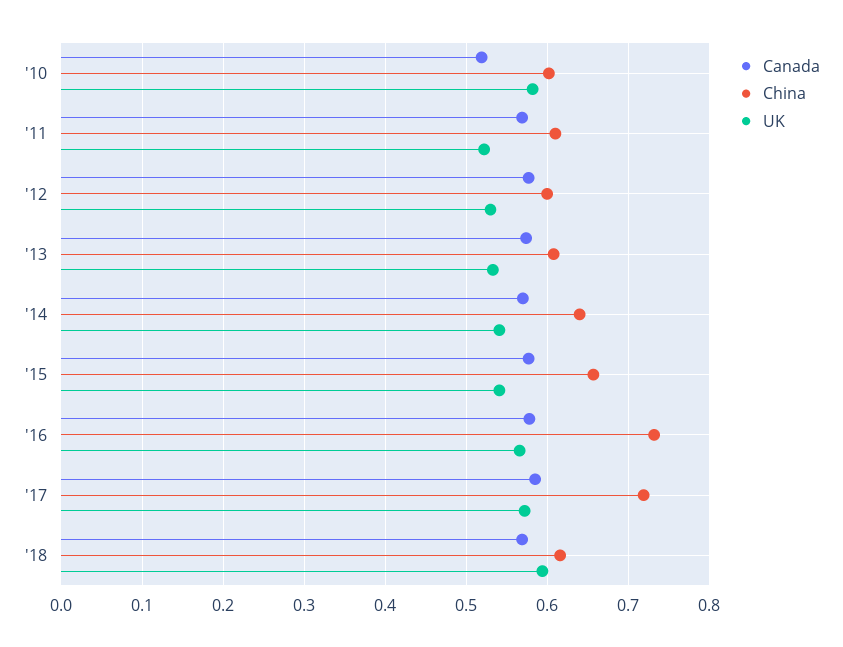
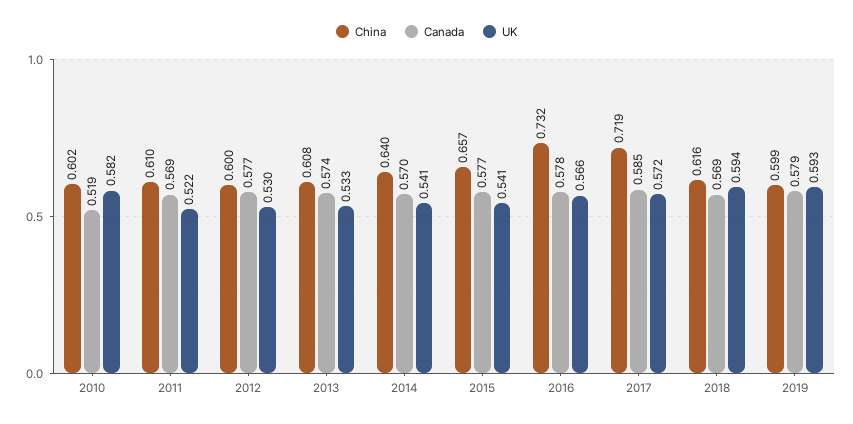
China, 2019: none -> 0.599
Canada, 2019: none -> 0.579
UK, 2019: none -> 0.593

